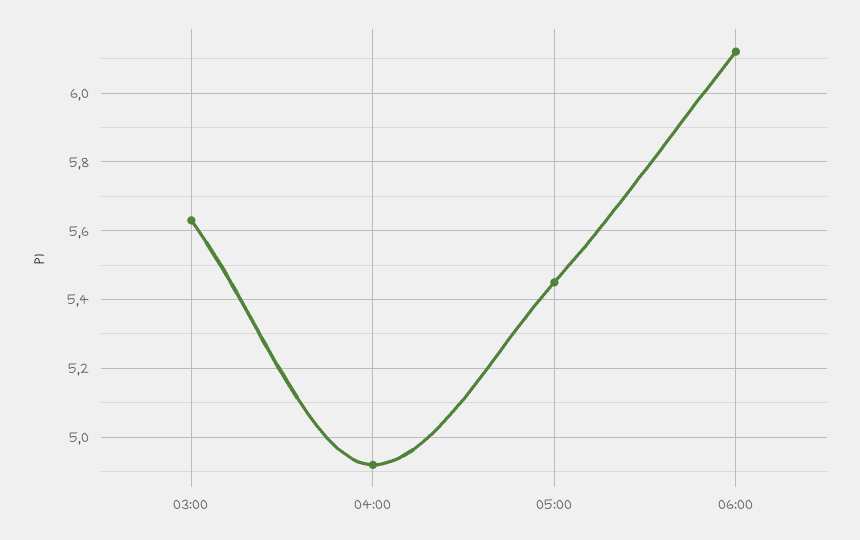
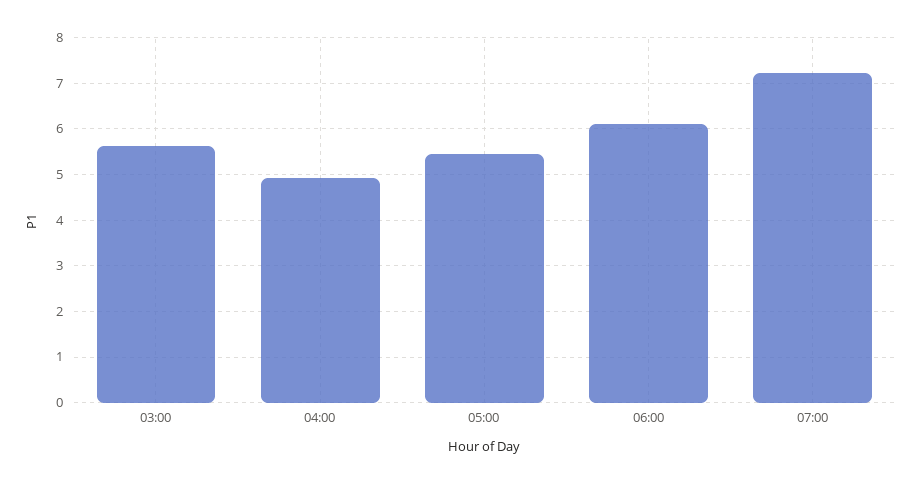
07:00: none -> 7.2

